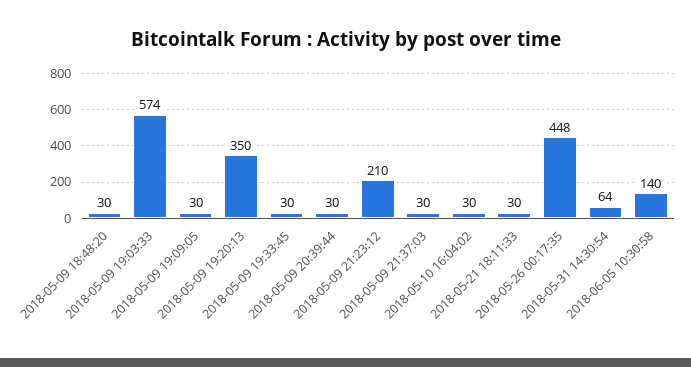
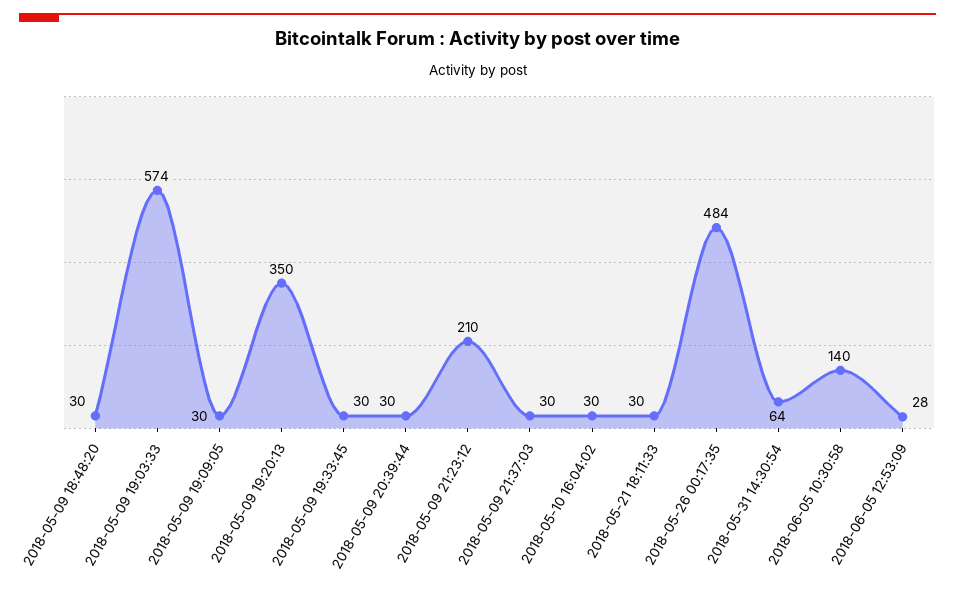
2018-05-26 00:17:35: 448 -> 484
2018-06-05 12:53:09: none -> 28

